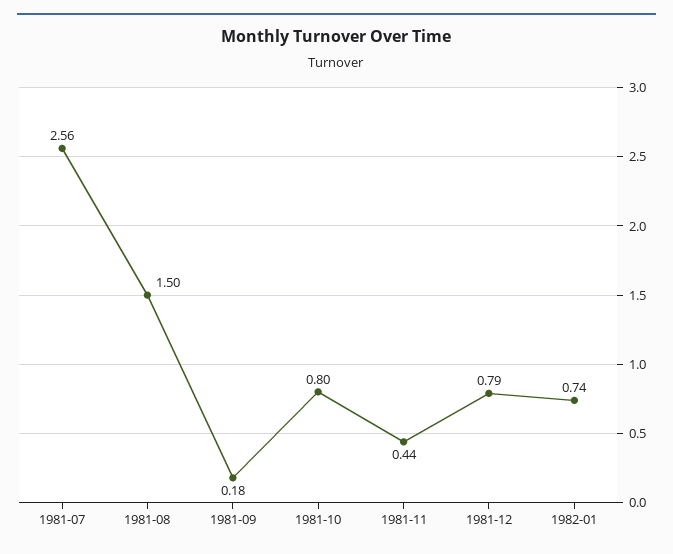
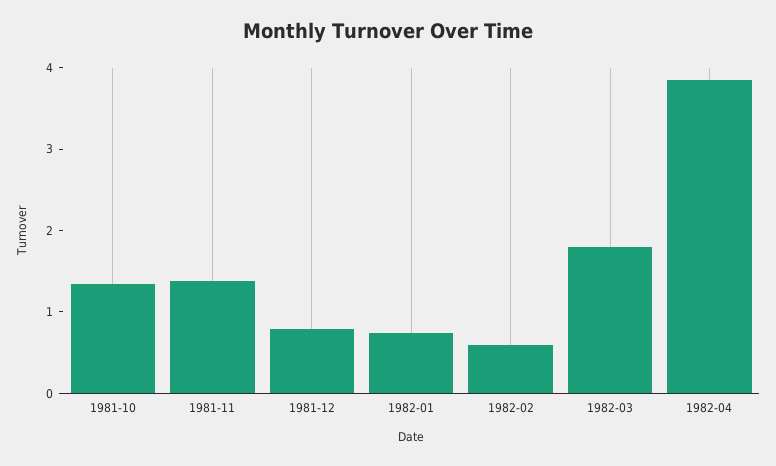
1981-07: 2.56 -> none
1981-08: 1.5 -> none
1981-09: 0.18 -> none
1981-10: 0.8 -> 1.4
1981-11: 0.44 -> 1.4
1982-02: none -> 0.6
1982-03: none -> 1.8
1982-04: none -> 3.8

